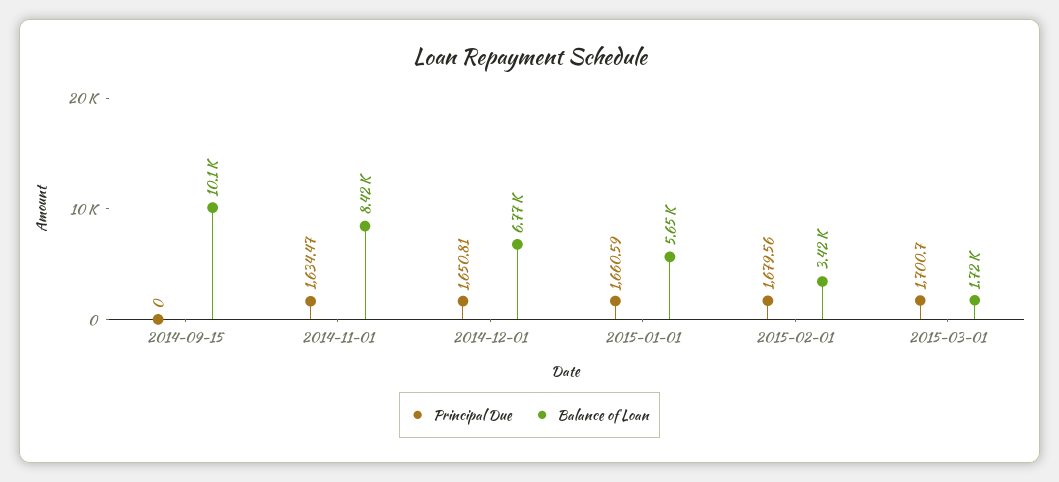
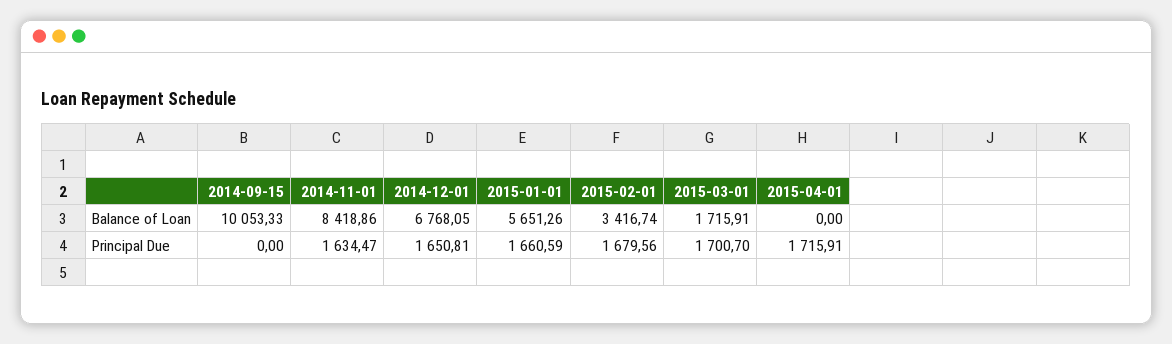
Balance of Loan, 2015-04-01: none -> 0
Principal Due, 2015-04-01: none -> 1715.91

